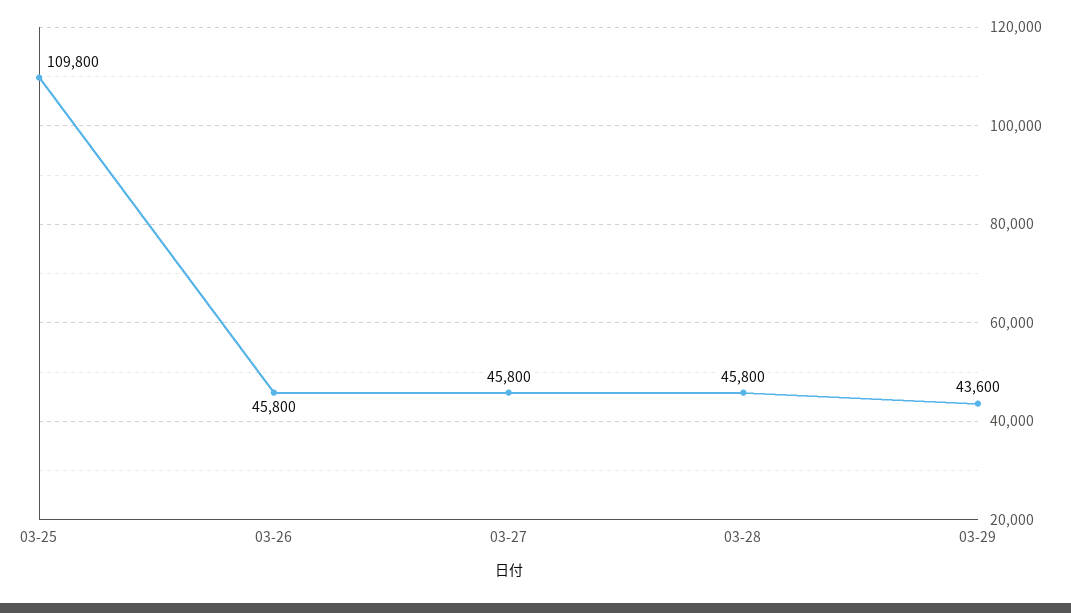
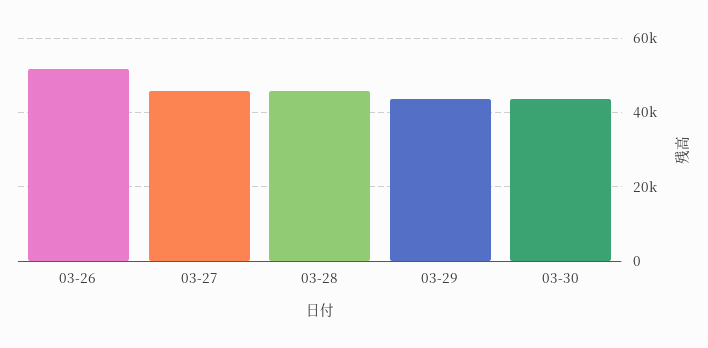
03-25: 109800 -> none
03-26: 45800 -> 52000
03-30: none -> 44000

